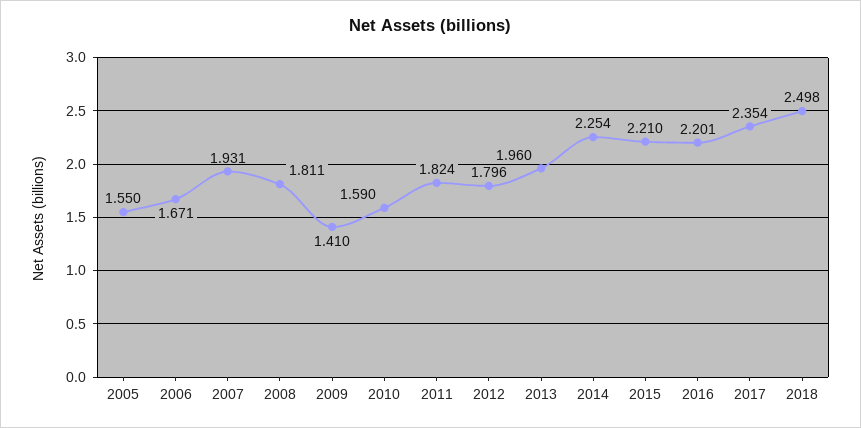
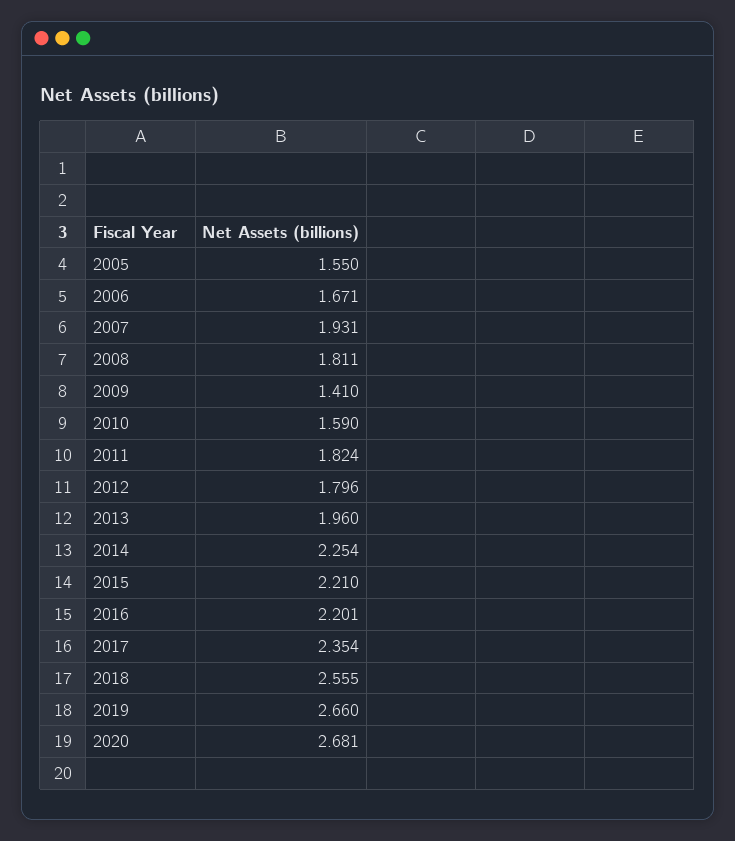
2018: 2.498 -> 2.555
2019: none -> 2.66
2020: none -> 2.681

